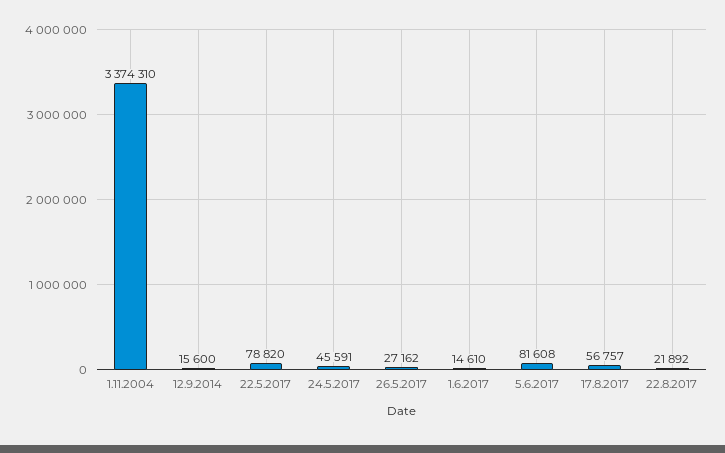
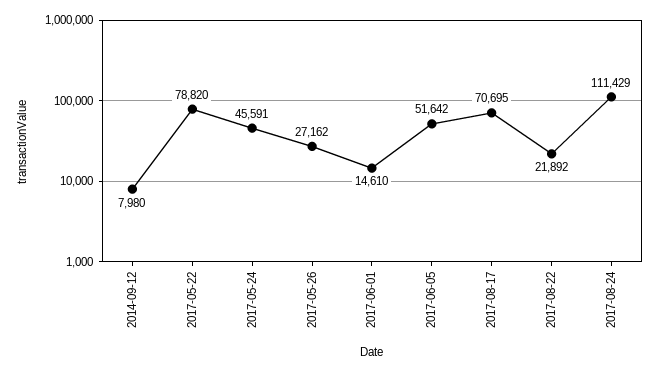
1.11.2004: 3374310 -> none
12.9.2014: 15600 -> 7980
5.6.2017: 81608 -> 51642
17.8.2017: 56757 -> 70695
2017-08-24: none -> 111429

